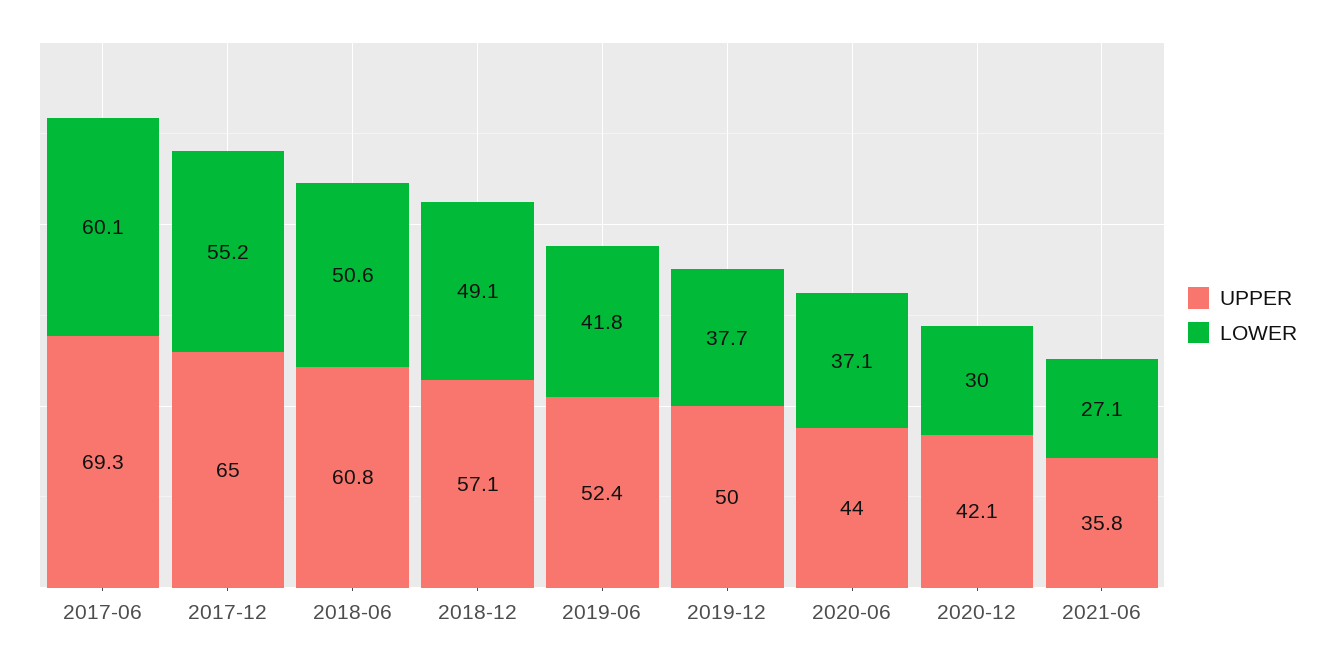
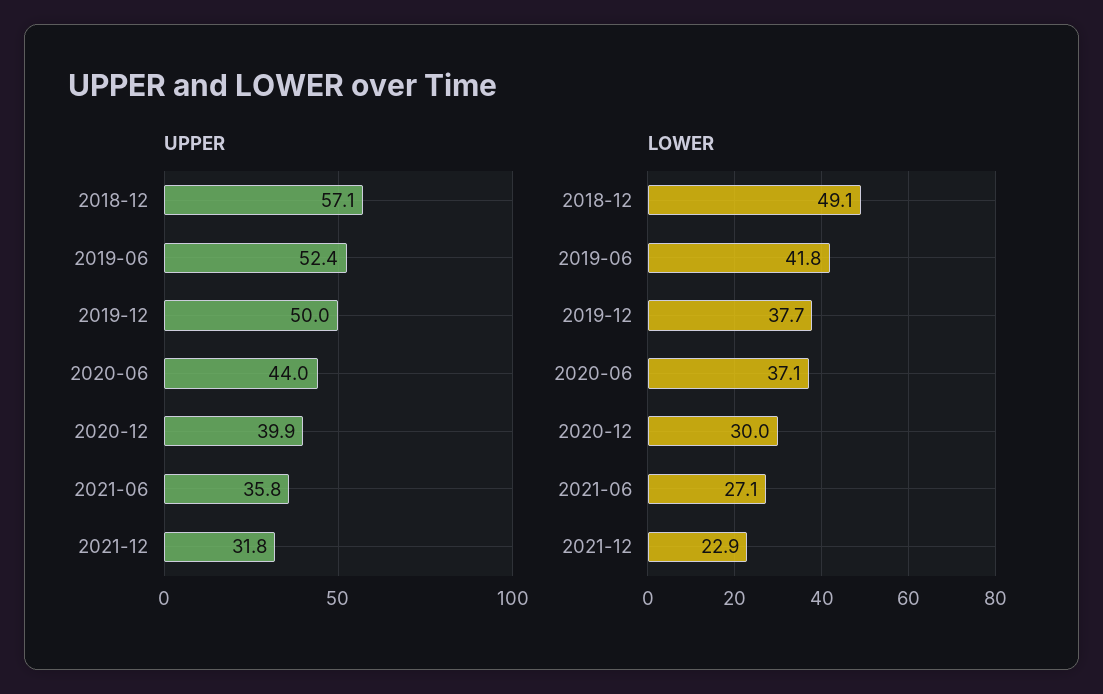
UPPER, 2017-06: 69.3 -> none
LOWER, 2017-06: 60.1 -> none
UPPER, 2017-12: 65 -> none
LOWER, 2017-12: 55.2 -> none
UPPER, 2018-06: 60.8 -> none
LOWER, 2018-06: 50.6 -> none
UPPER, 2020-12: 42.1 -> 39.9
UPPER, 2021-12: none -> 31.8
LOWER, 2021-12: none -> 22.9

